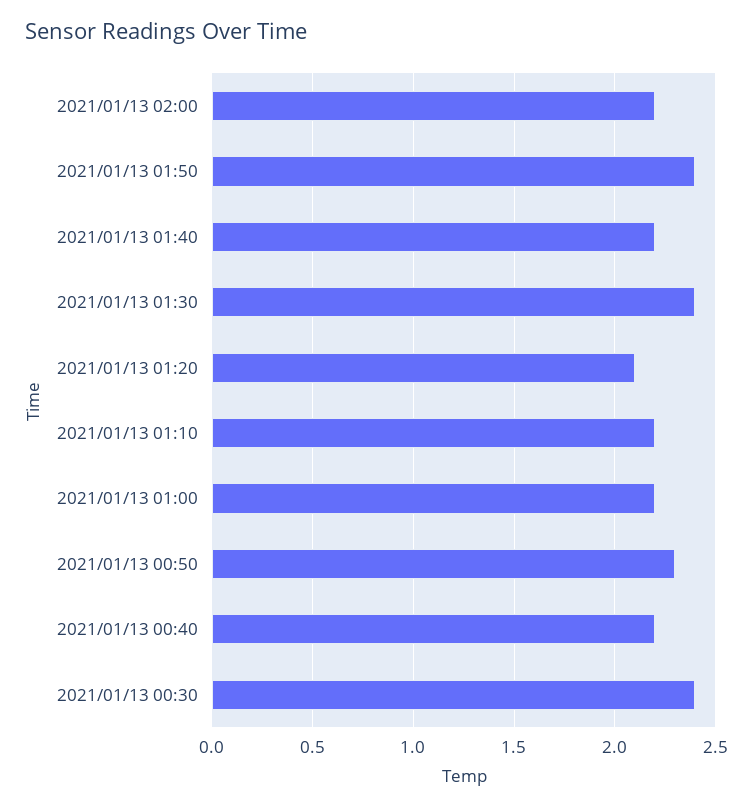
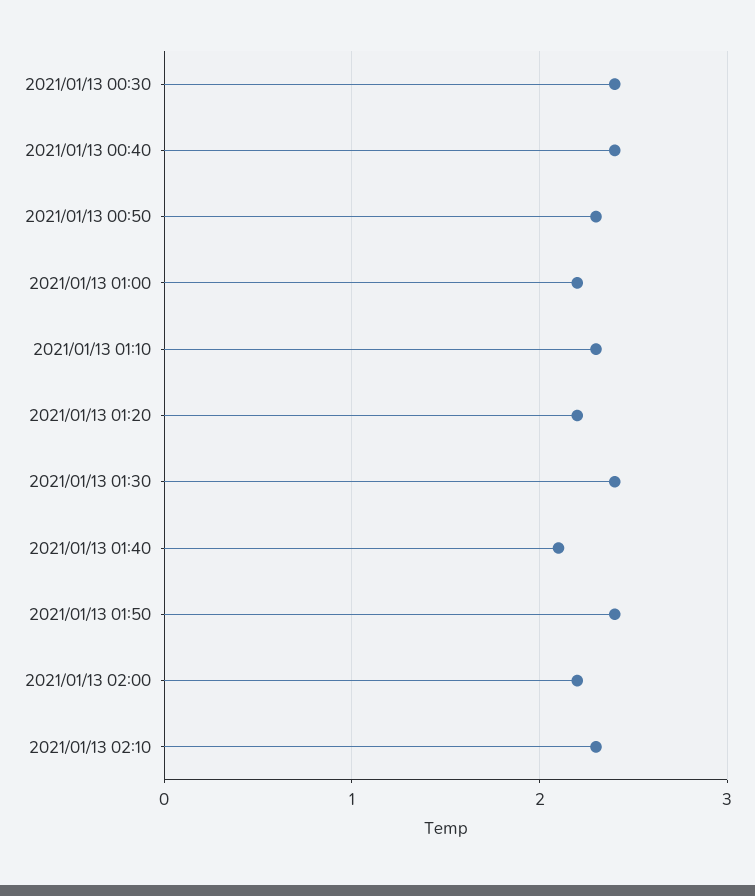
2021/01/13 01:40: 2.2 -> 2.1
2021/01/13 01:20: 2.1 -> 2.2
2021/01/13 01:10: 2.2 -> 2.3
2021/01/13 00:40: 2.2 -> 2.4
2021/01/13 02:10: none -> 2.3

